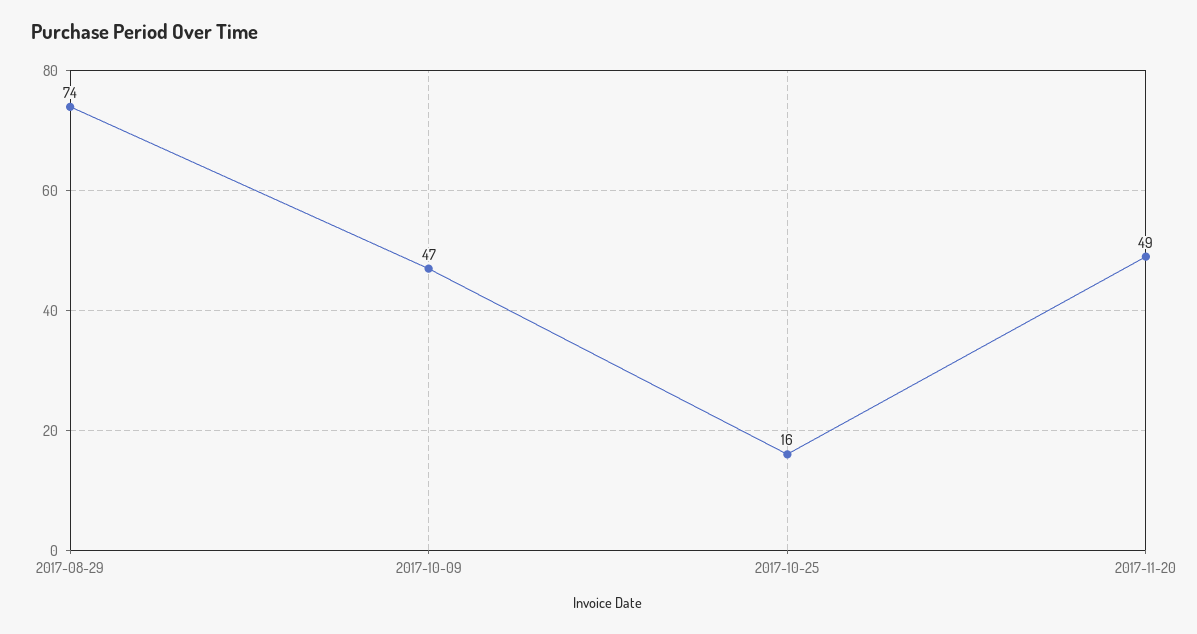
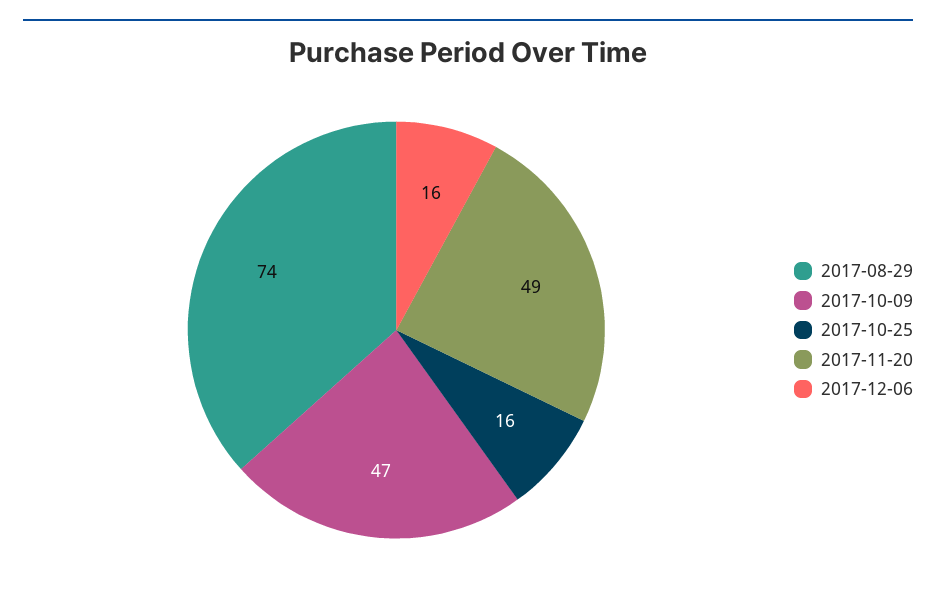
2017-12-06: none -> 16

